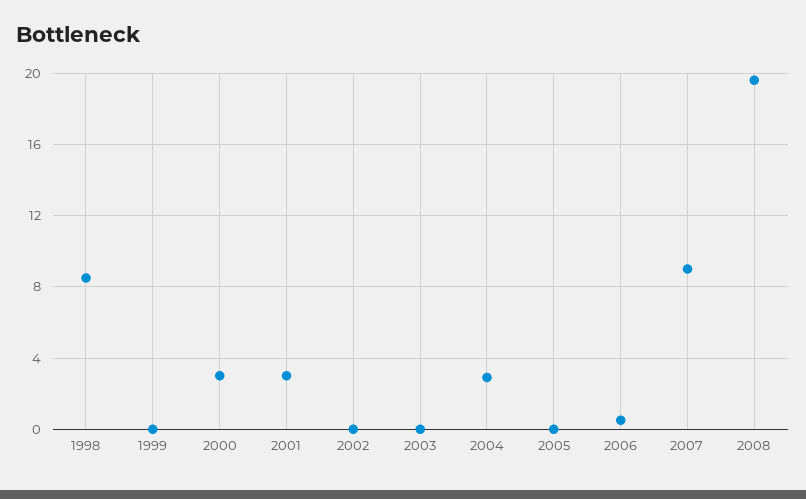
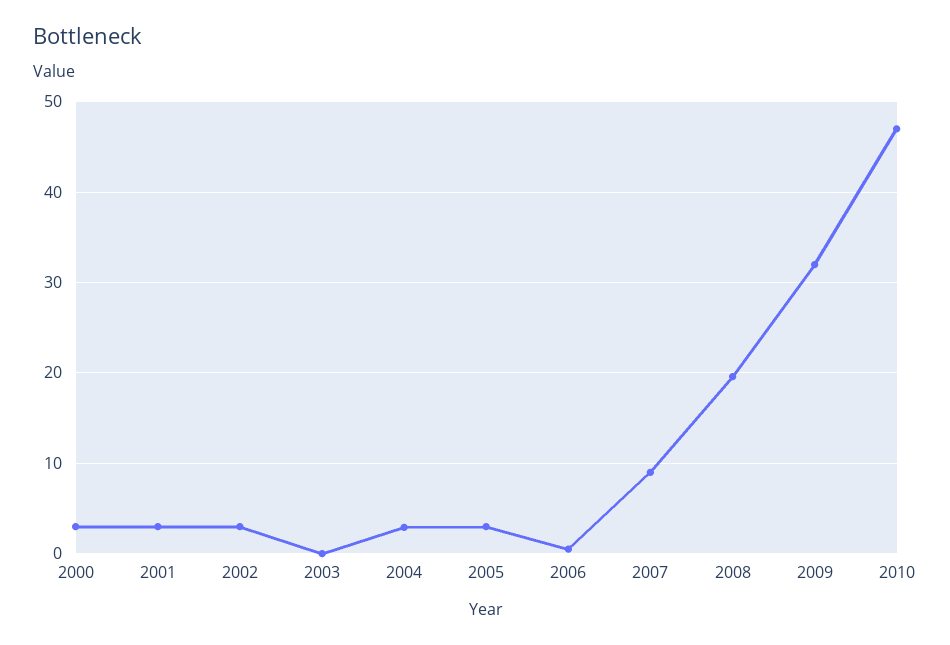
1998: 8.5 -> none
1999: 0 -> none
2002: 0 -> 3
2005: 0 -> 3
2009: none -> 32
2010: none -> 47

